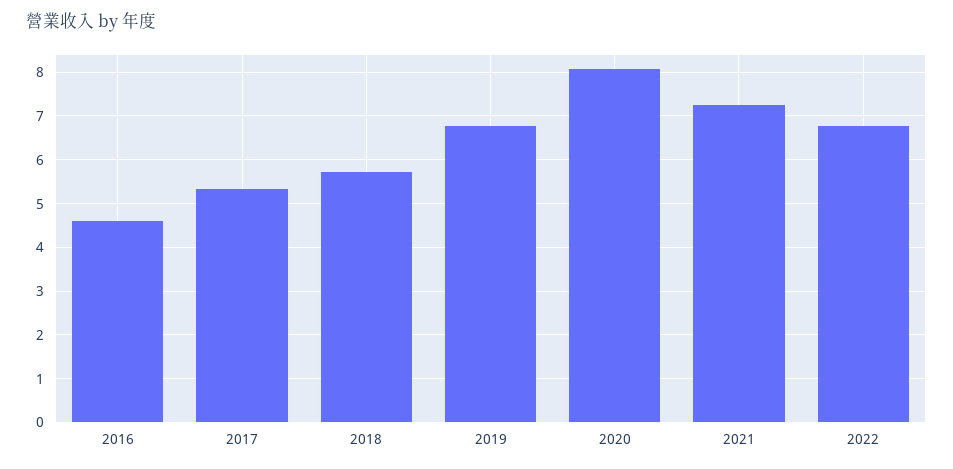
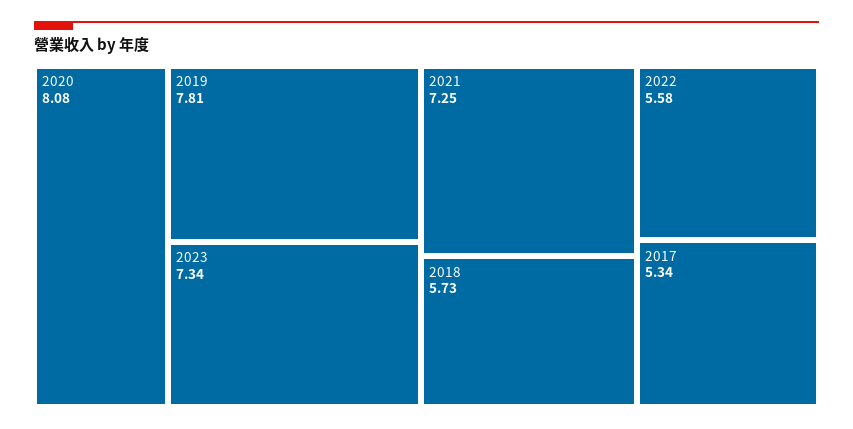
2016: 4.6 -> none
2019: 6.8 -> 7.81
2022: 6.8 -> 5.58
2023: none -> 7.34

